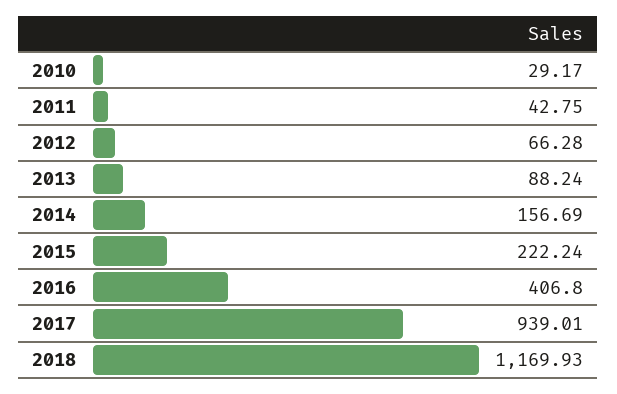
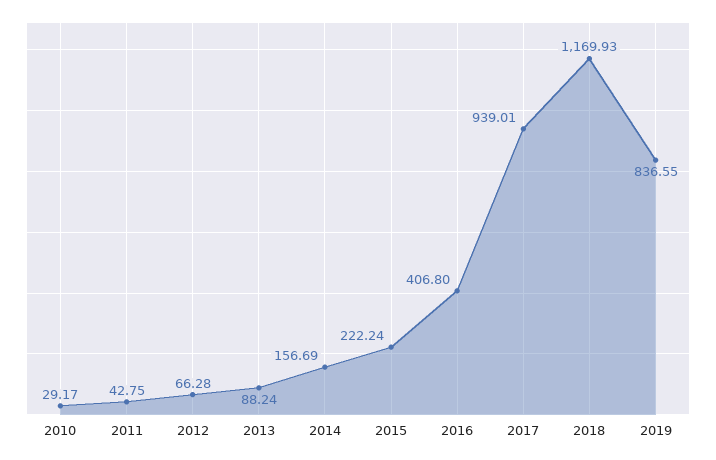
2019: none -> 836.55

